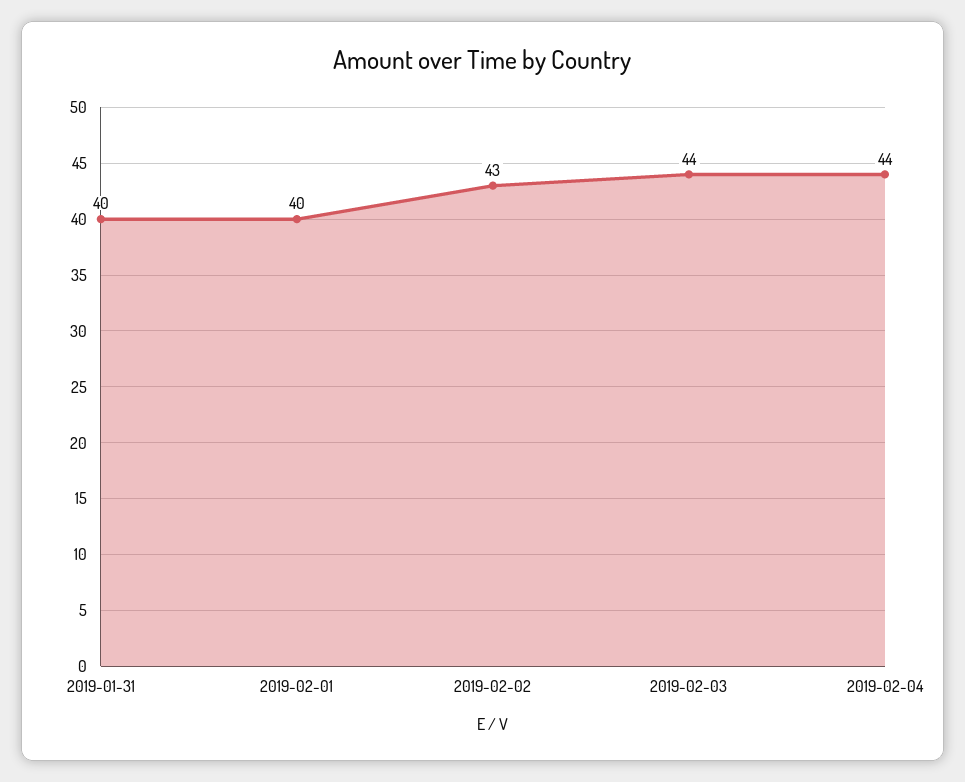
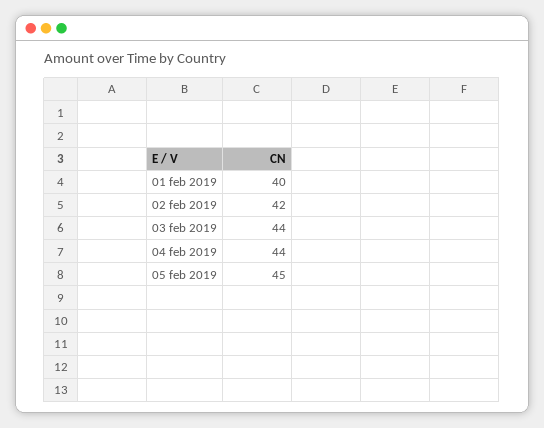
2019-01-31: 40 -> none
2019-02-02: 43 -> 42
05 feb 2019: none -> 45

